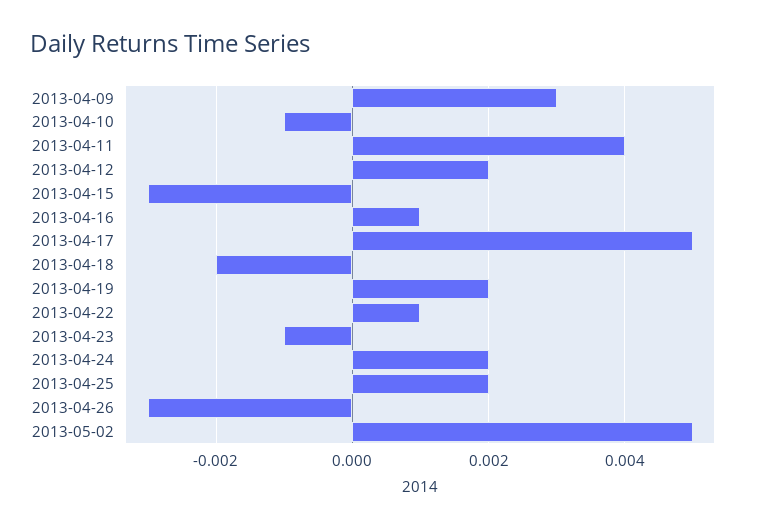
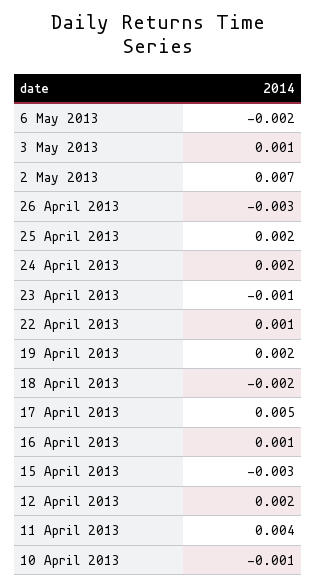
2013-04-09: 0.003 -> none
2013-05-02: 0.005 -> 0.007
6 May 2013: none -> -0.002
3 May 2013: none -> 0.001

